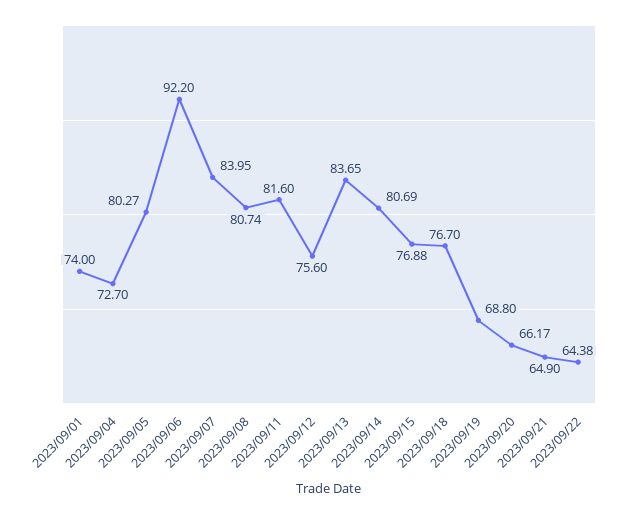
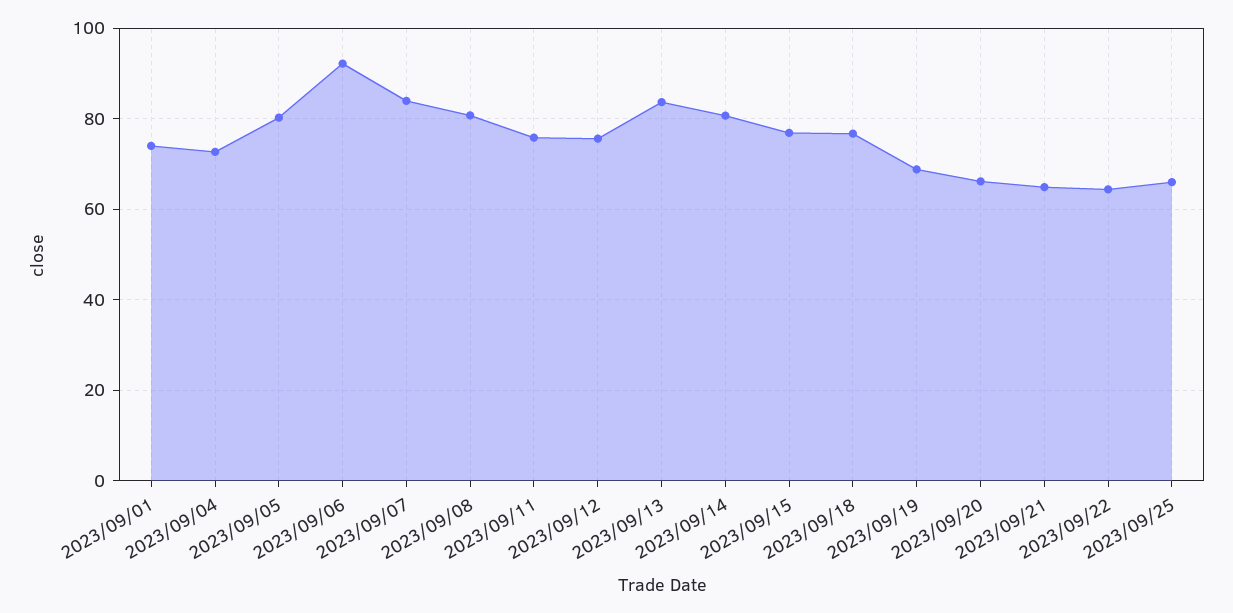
2023/09/11: 81.6 -> 76
2023/09/25: none -> 66

